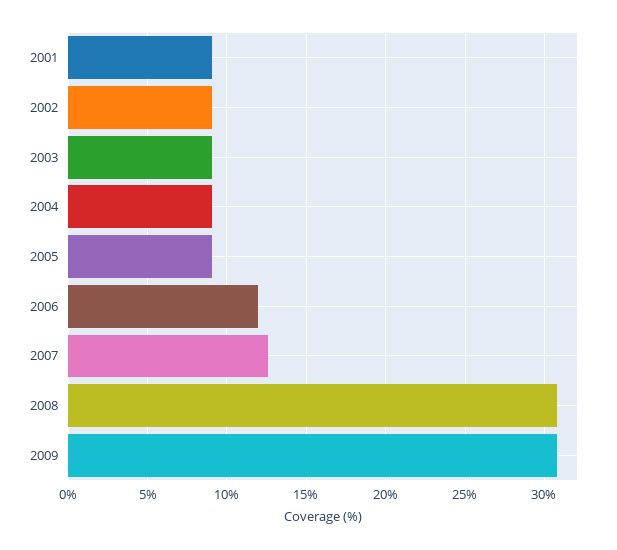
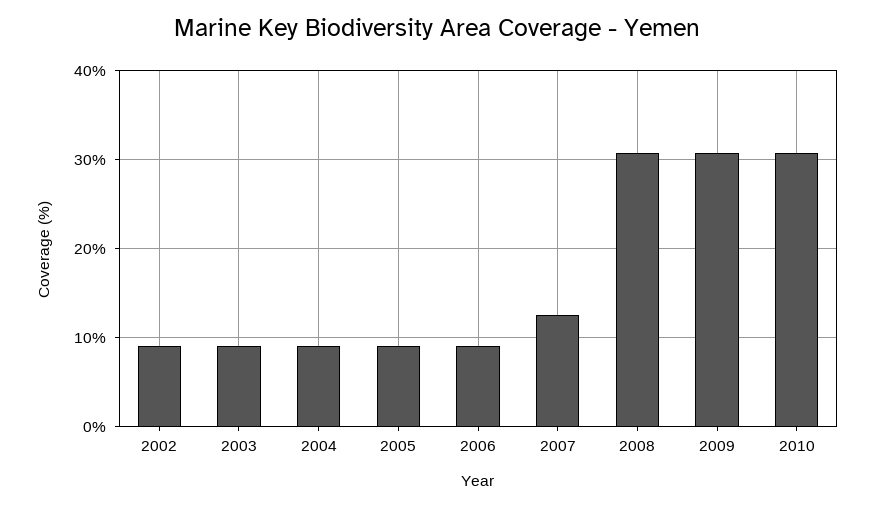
2001: 9 -> none
2006: 12 -> 9
2010: none -> 31

